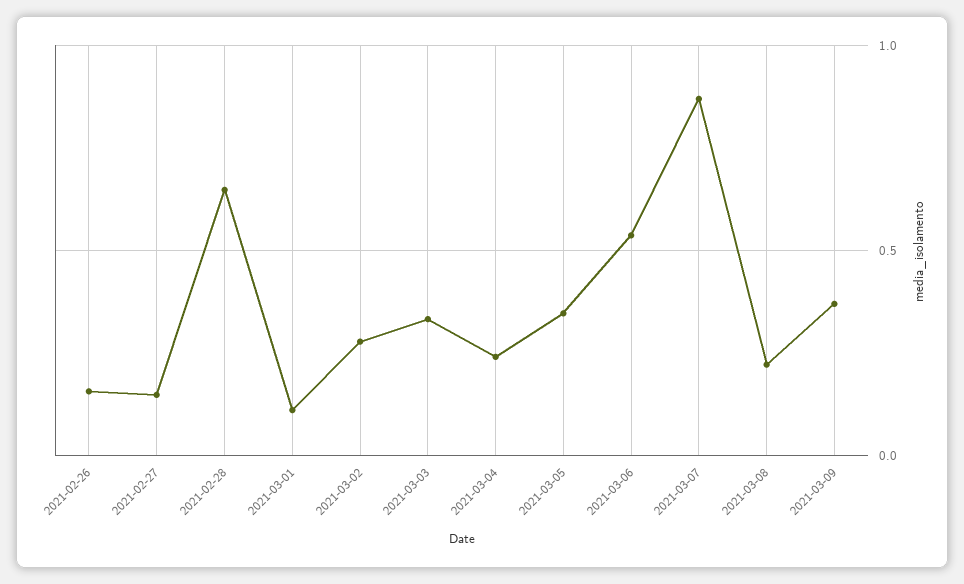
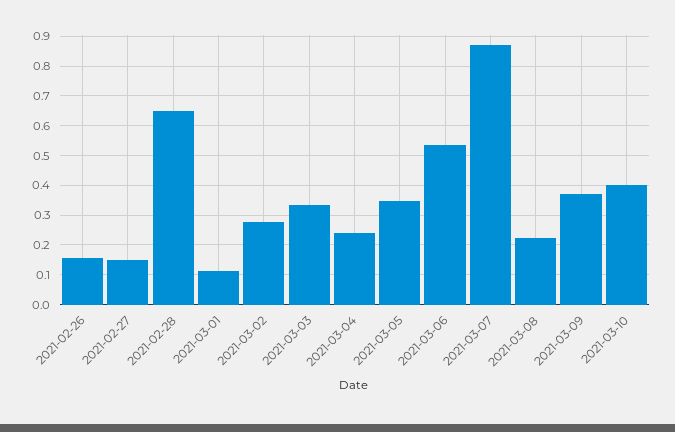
2021-03-10: none -> 0.4

